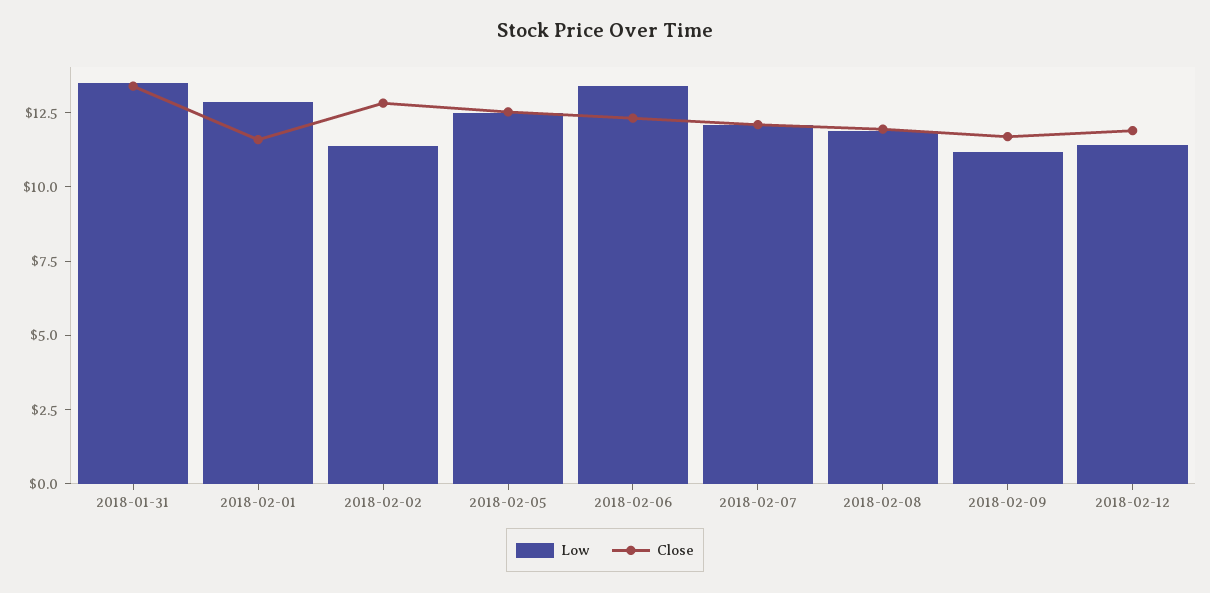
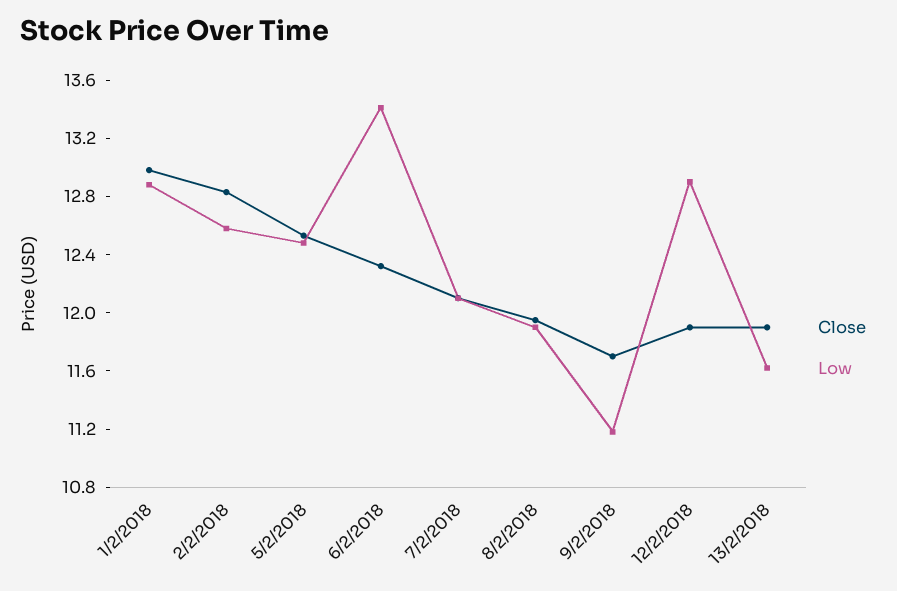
Low, 2018-01-31: 13.5 -> none
Close, 2018-01-31: 13.5 -> none
Close, 2018-02-01: 11.5 -> 13
Low, 2018-02-02: 11.5 -> 12.6
Low, 2018-02-12: 11.5 -> 12.9
Close, 13/2/2018: none -> 11.9
Low, 13/2/2018: none -> 11.6

